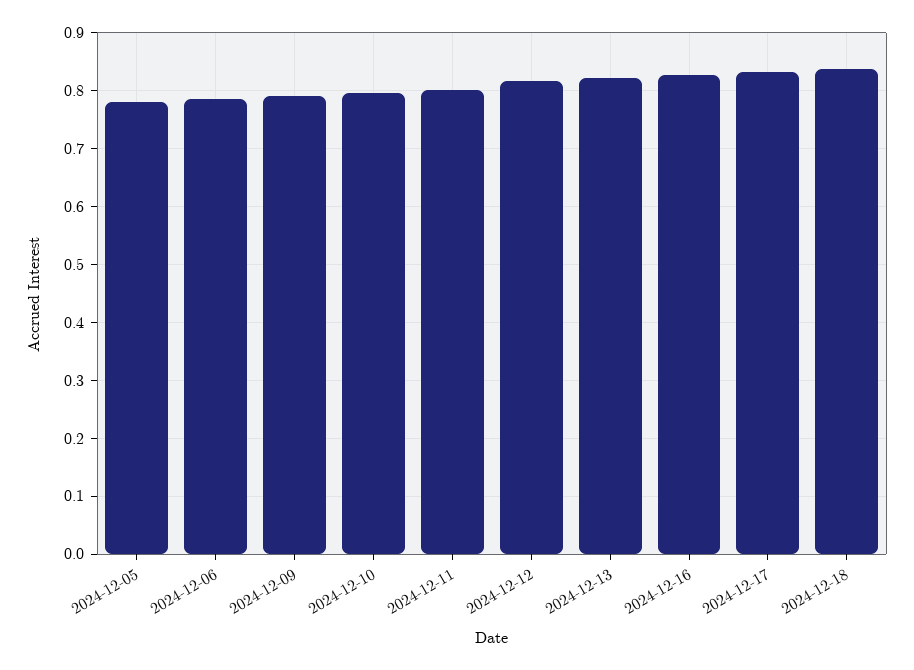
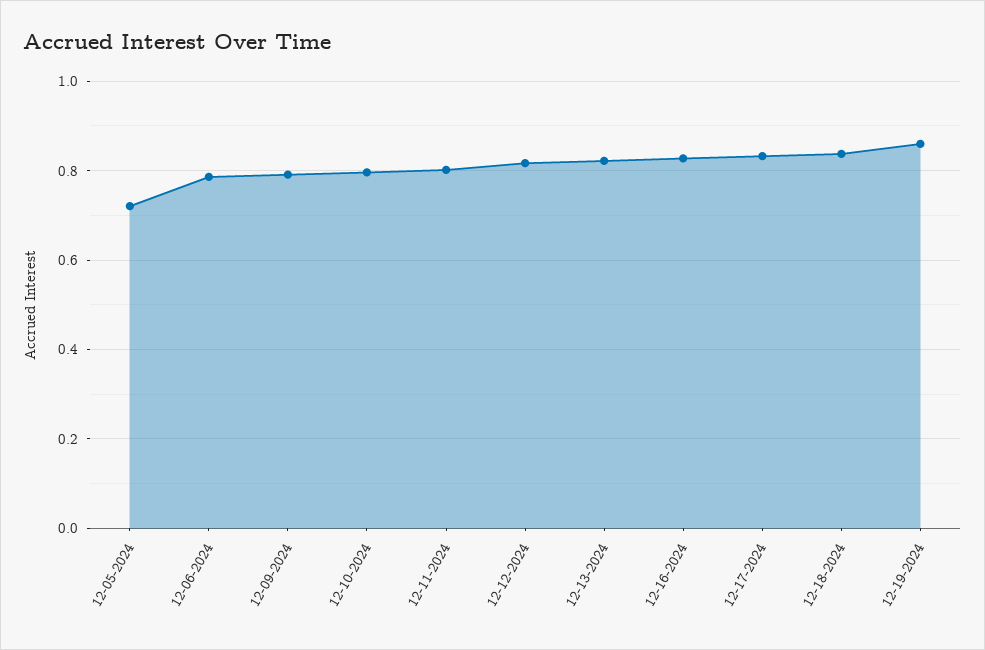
2024-12-05: 0.78 -> 0.72
12-19-2024: none -> 0.86

